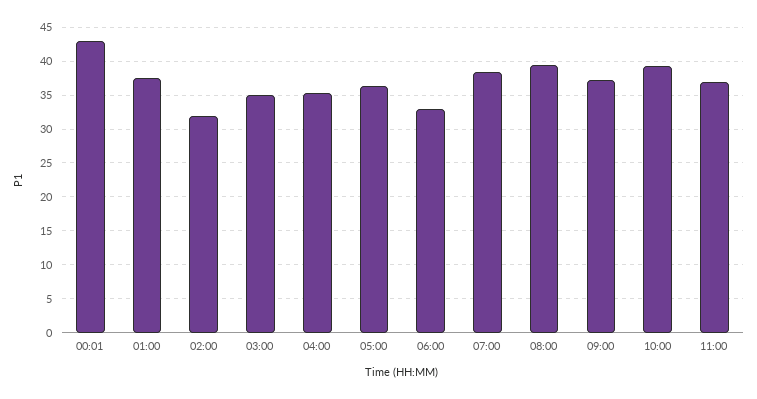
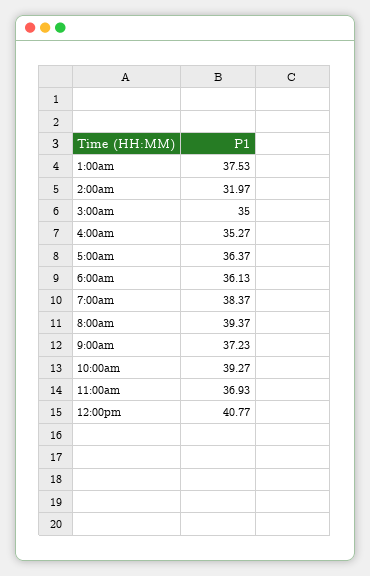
00:01: 43 -> none
06:00: 33 -> 36.13
12:00pm: none -> 40.77

